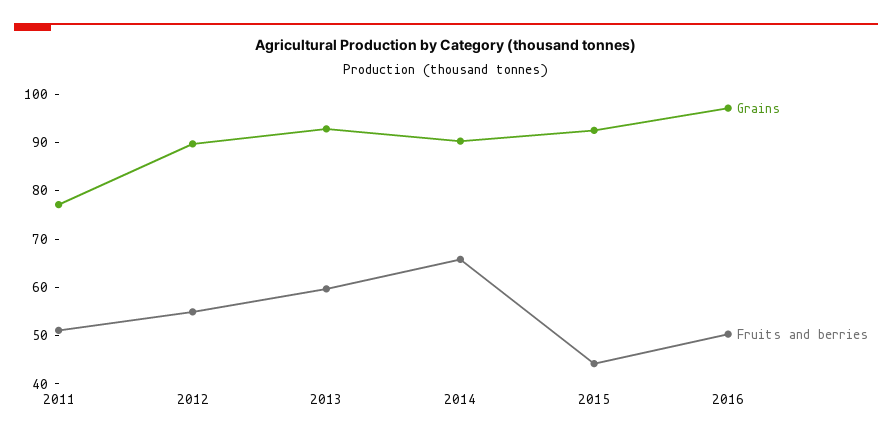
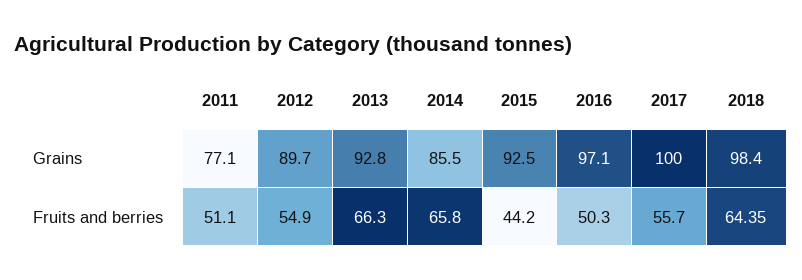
Fruits and berries, 2013: 60 -> 66.3
Grains, 2014: 90 -> 85.5
Grains, 2017: none -> 100
Grains, 2018: none -> 98.4
Fruits and berries, 2017: none -> 55.7
Fruits and berries, 2018: none -> 64.35

